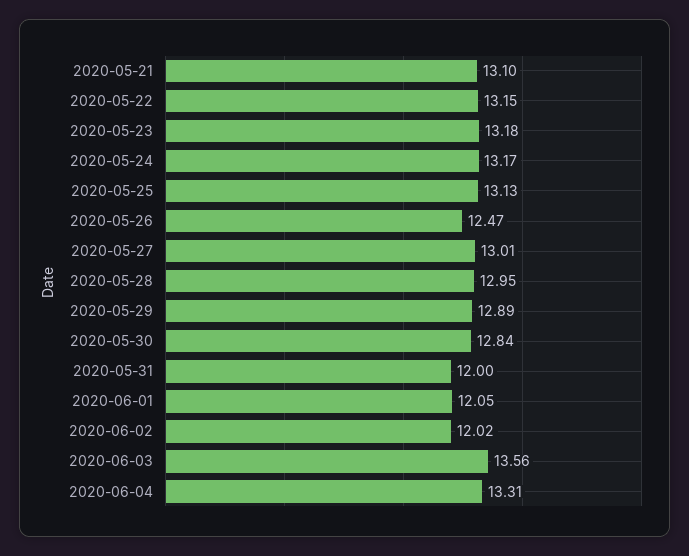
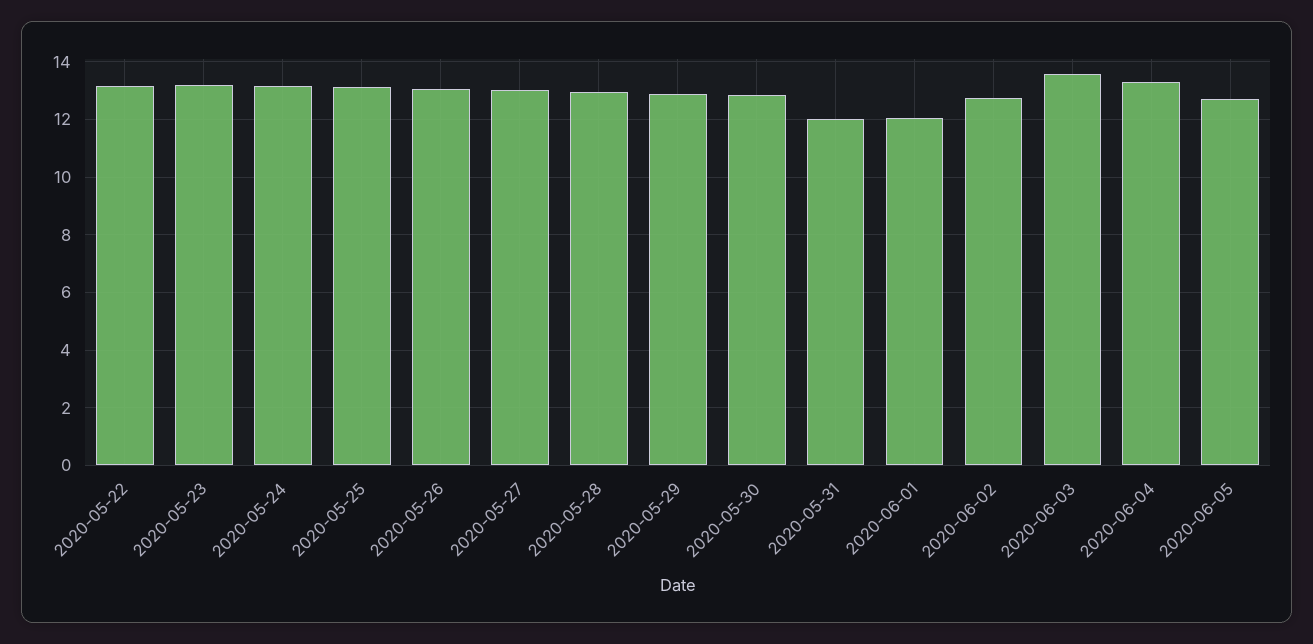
2020-05-21: 13.1 -> none
2020-05-26: 12.47 -> 13
2020-06-02: 12.02 -> 12.75
2020-06-05: none -> 12.75

